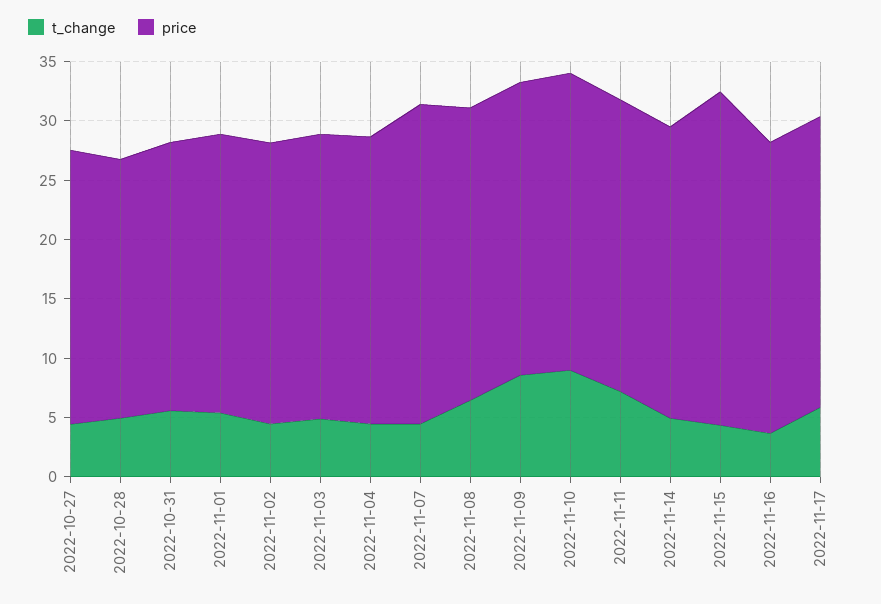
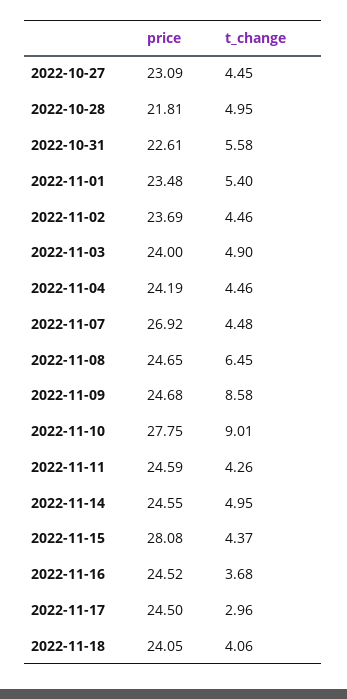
price, 2022-11-10: 25 -> 27.75
t_change, 2022-11-11: 7 -> 4.26
t_change, 2022-11-17: 6 -> 2.96
price, 2022-11-18: none -> 24.05
t_change, 2022-11-18: none -> 4.06

